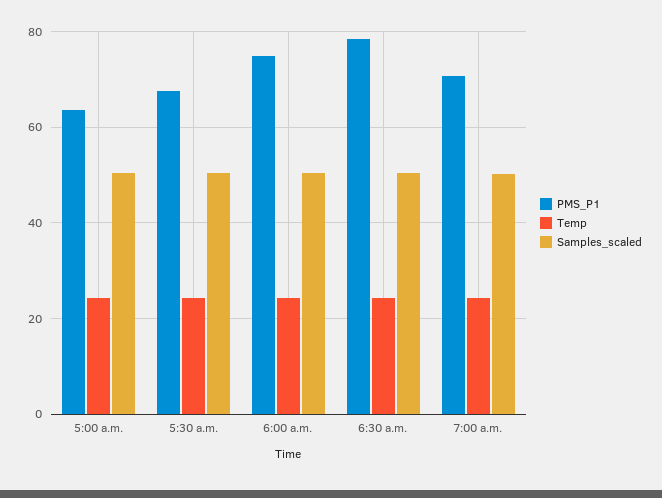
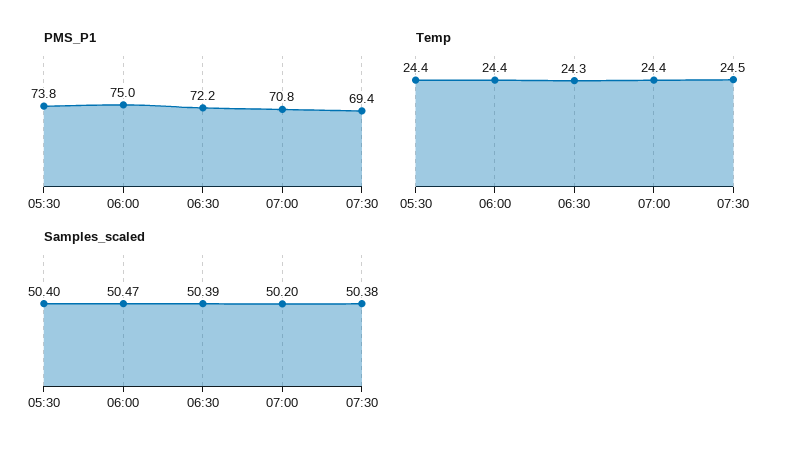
PMS_P1, 5:00 a.m.: 64 -> none
Temp, 5:00 a.m.: 24 -> none
Samples_scaled, 5:00 a.m.: 50 -> none
PMS_P1, 5:30 a.m.: 68 -> 73.8
PMS_P1, 6:30 a.m.: 78 -> 72.2
PMS_P1, 07:30: none -> 69.4
Temp, 07:30: none -> 24.5
Samples_scaled, 07:30: none -> 50.38

